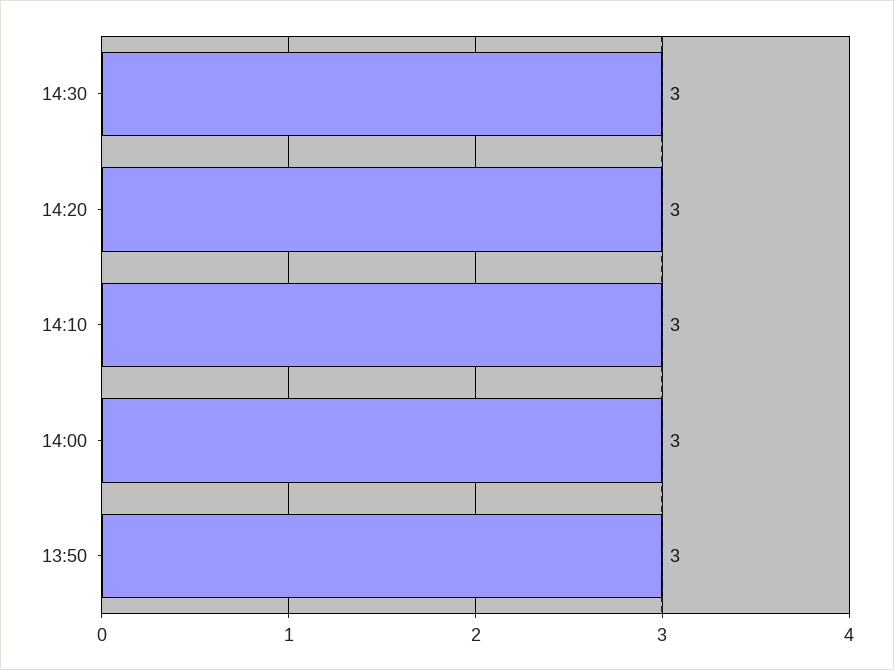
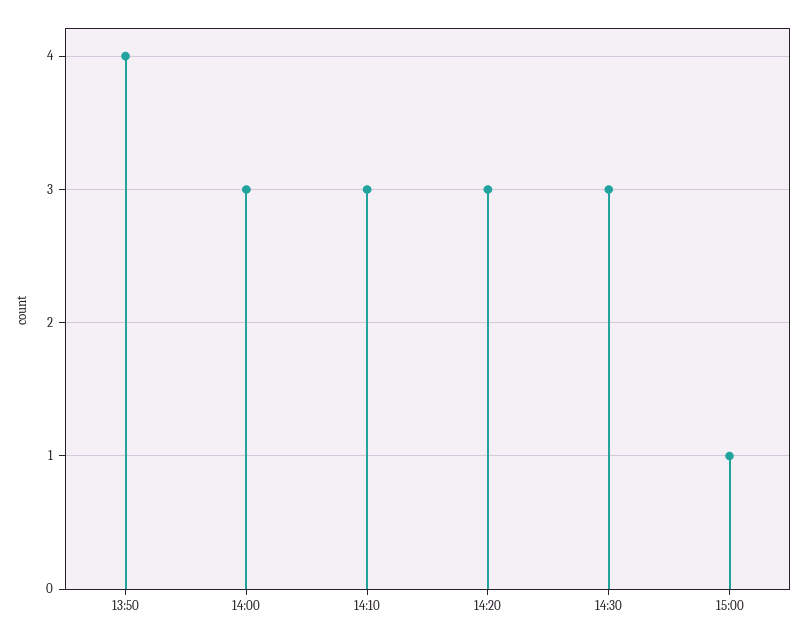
13:50: 3 -> 4
15:00: none -> 1

